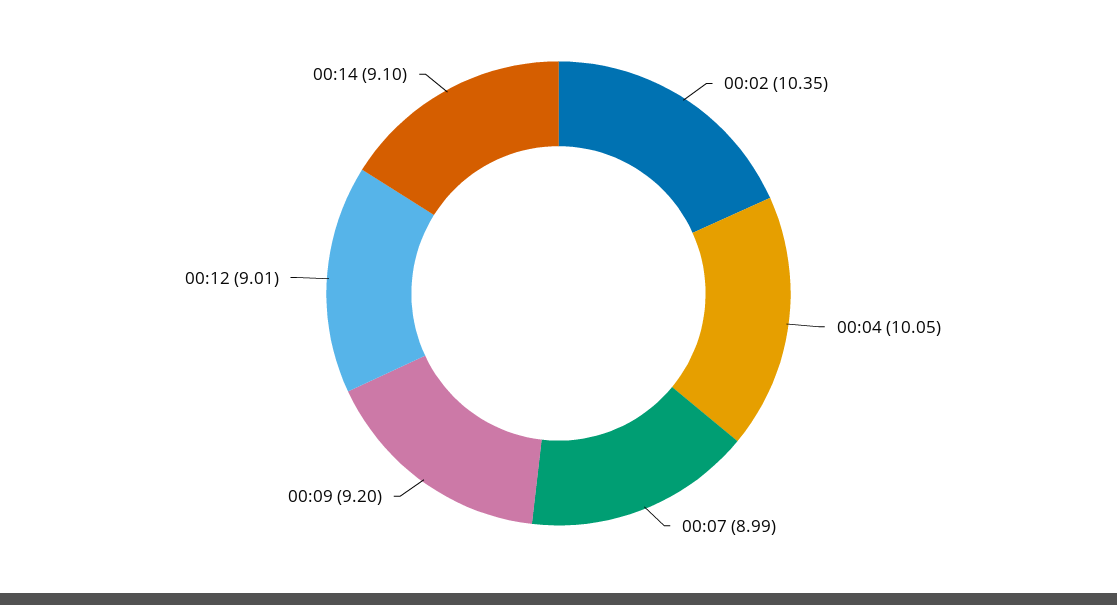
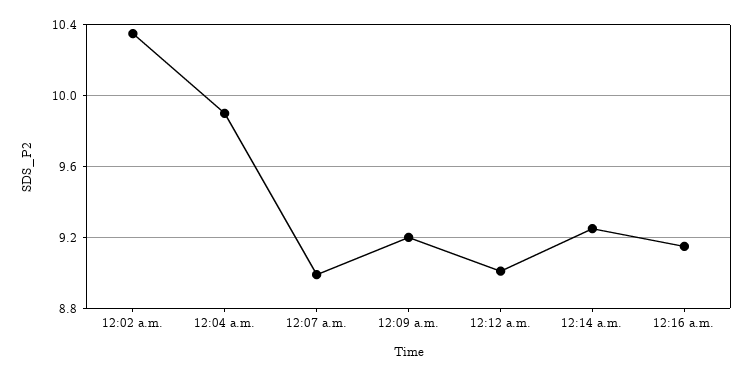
00:04: 10.05 -> 9.9
00:14: 9.1 -> 9.25
12:16 a.m.: none -> 9.15

